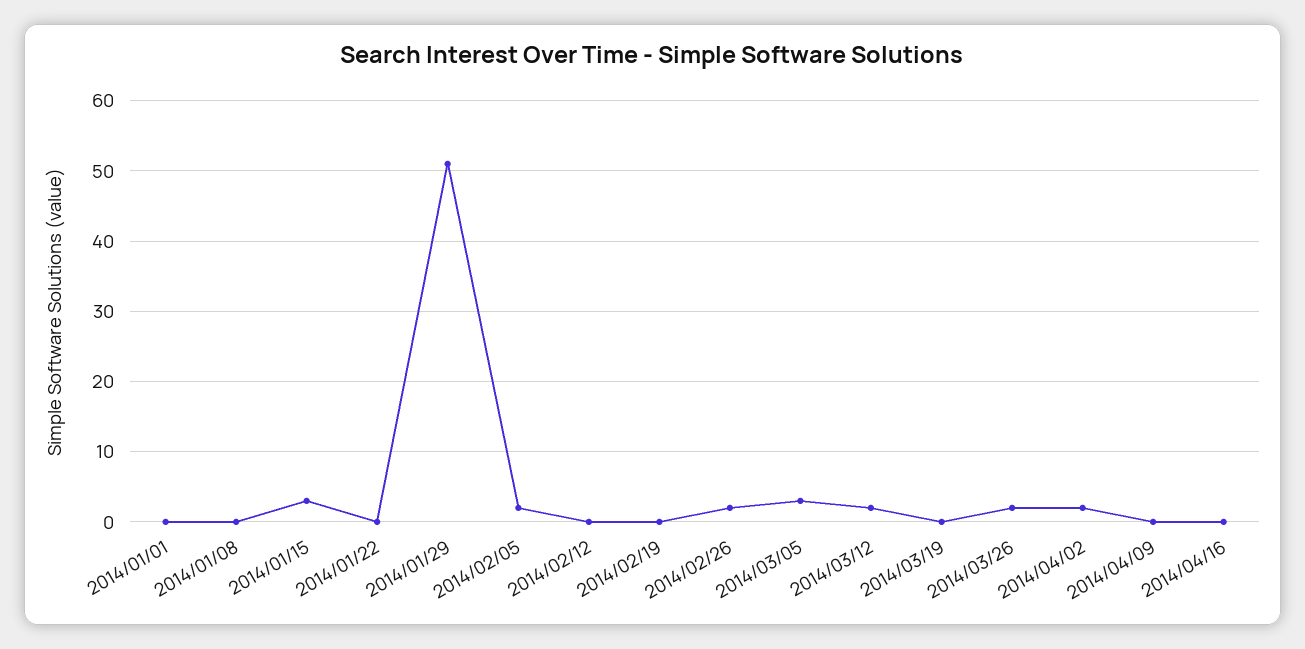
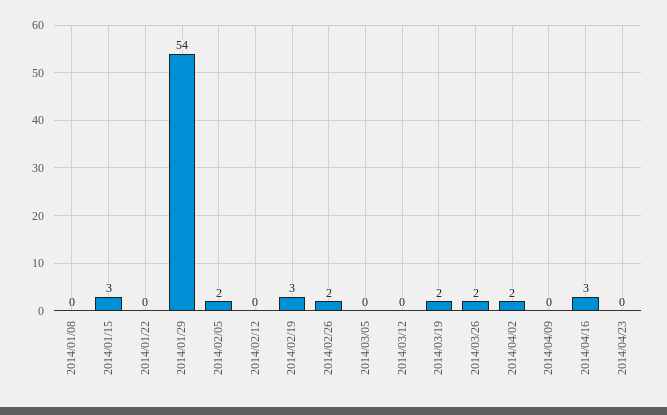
2014/01/01: 0 -> none
2014/01/29: 51 -> 54
2014/02/19: 0 -> 3
2014/03/05: 3 -> 0
2014/03/12: 2 -> 0
2014/03/19: 0 -> 2
2014/04/16: 0 -> 3
2014/04/23: none -> 0

